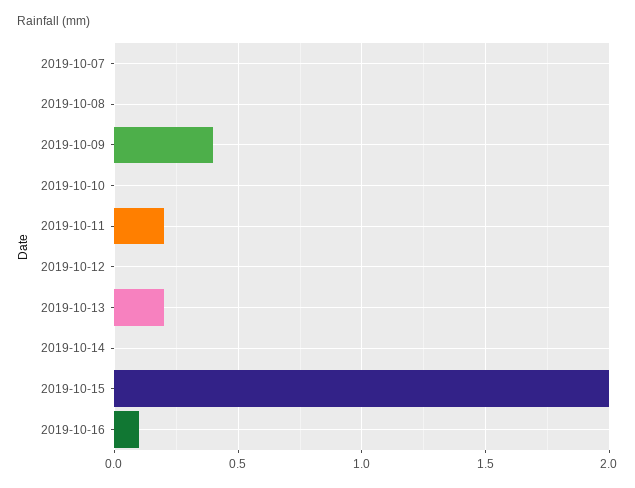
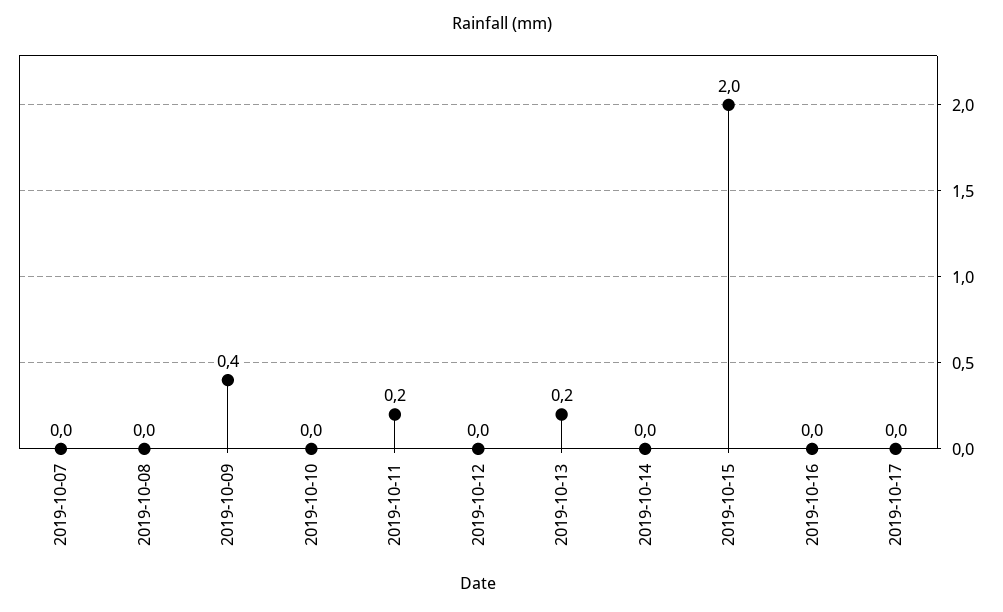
2019-10-16: 0.1 -> 0
2019-10-17: none -> 0

